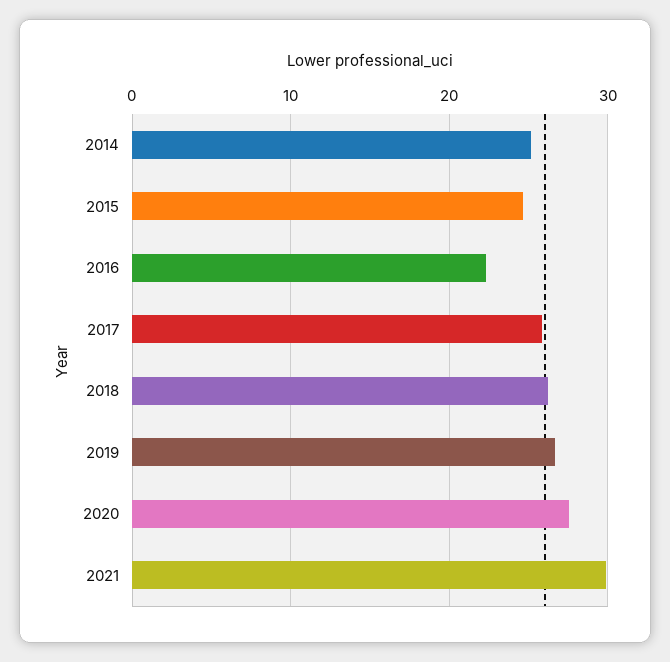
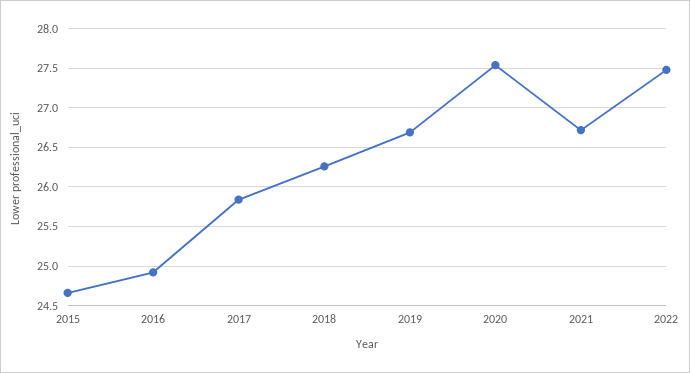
2014: 25 -> none
2016: 22 -> 24.9
2021: 30 -> 26.7
2022: none -> 27.5

